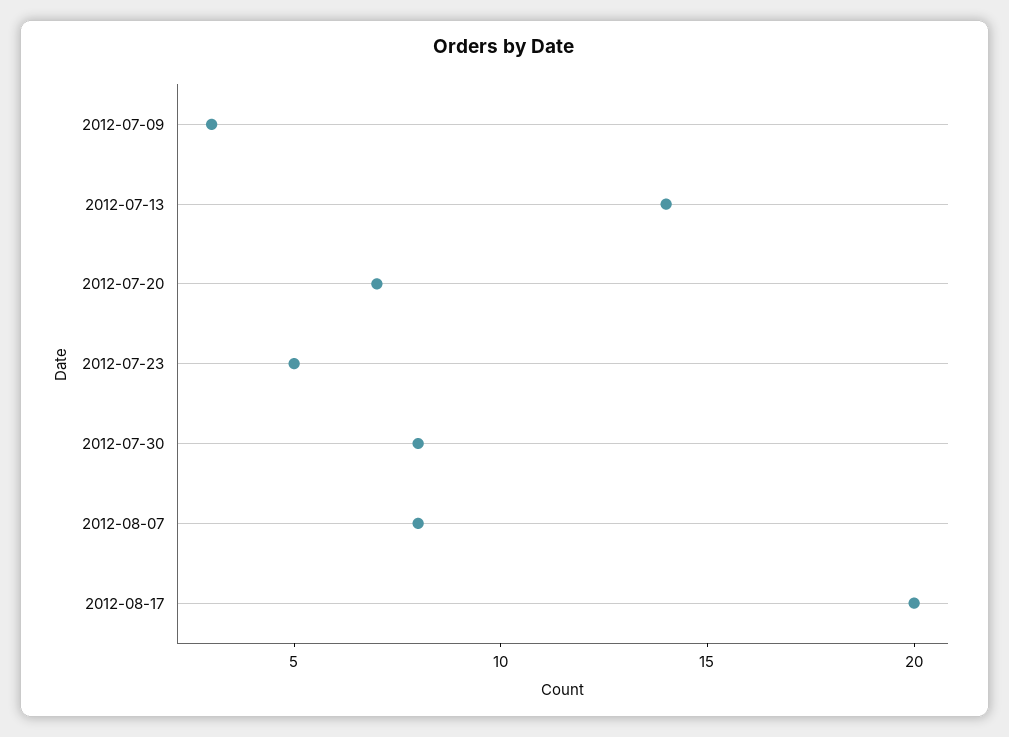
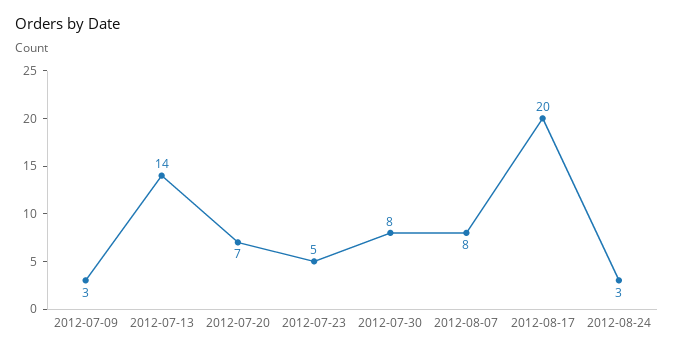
2012-08-24: none -> 3

